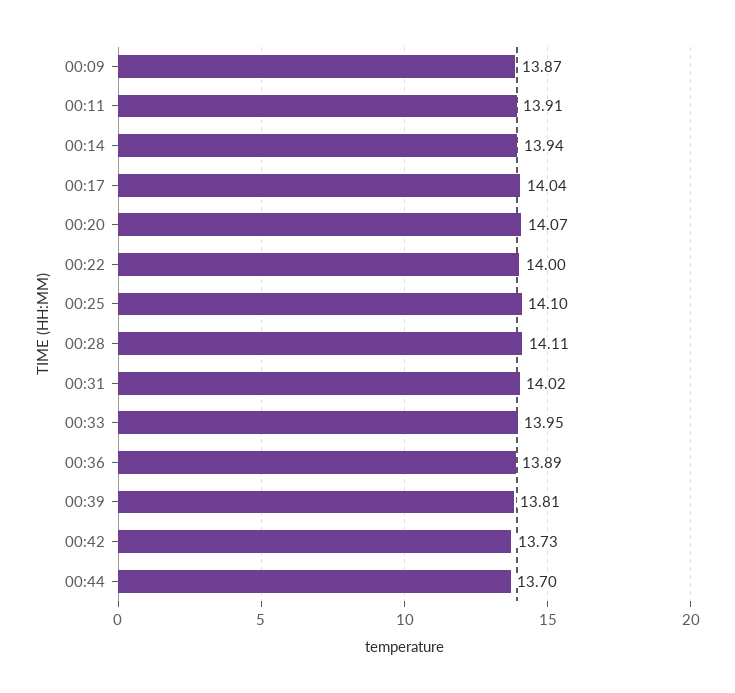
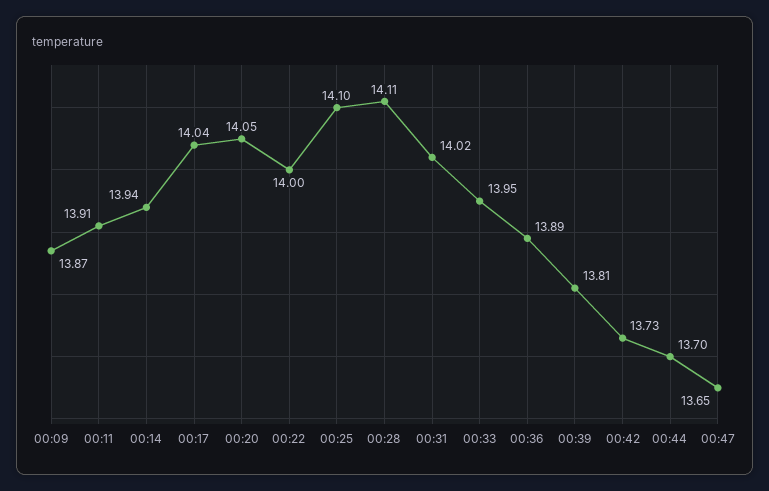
00:20: 14.07 -> 14.05
00:47: none -> 13.65

